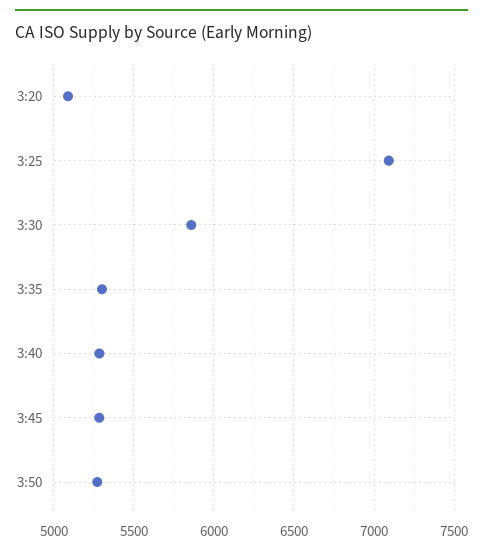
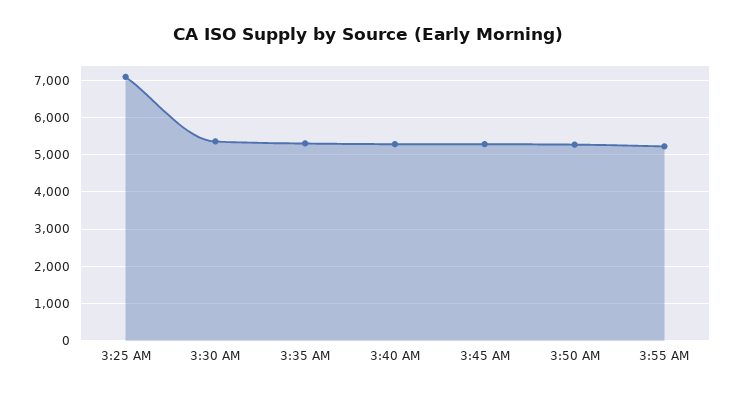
3:20: 5100 -> none
3:30: 5850 -> 5400
3:55 AM: none -> 5200

